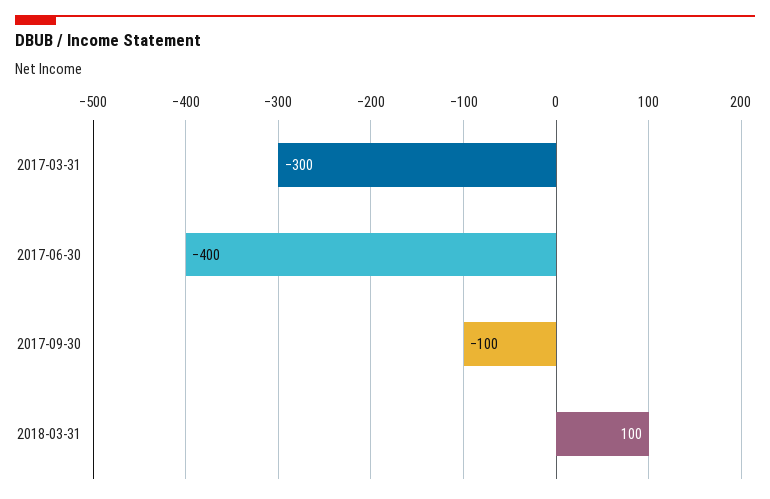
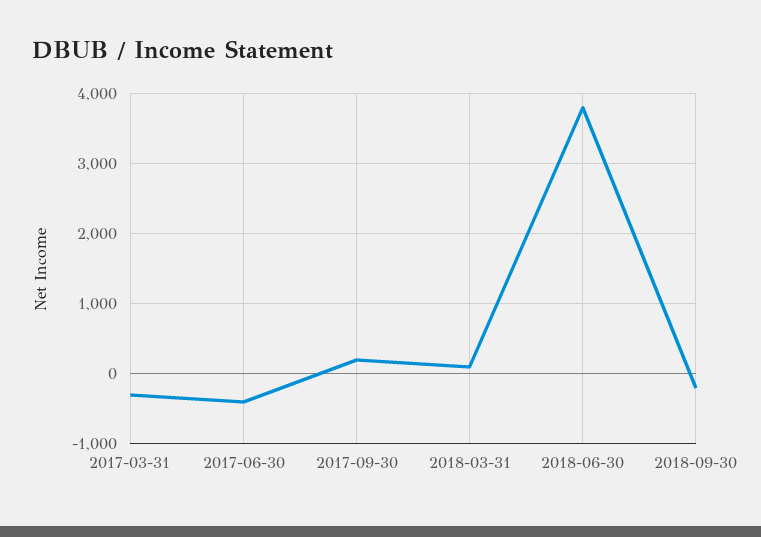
2017-09-30: -100 -> 200
2018-06-30: none -> 3800
2018-09-30: none -> -200

